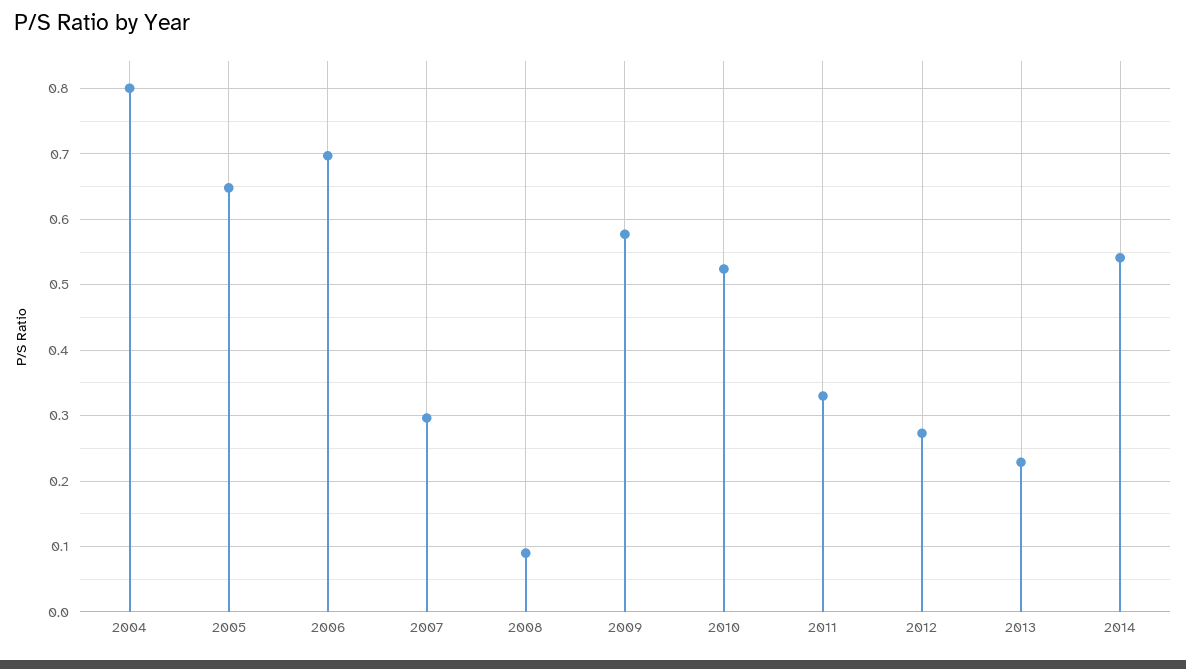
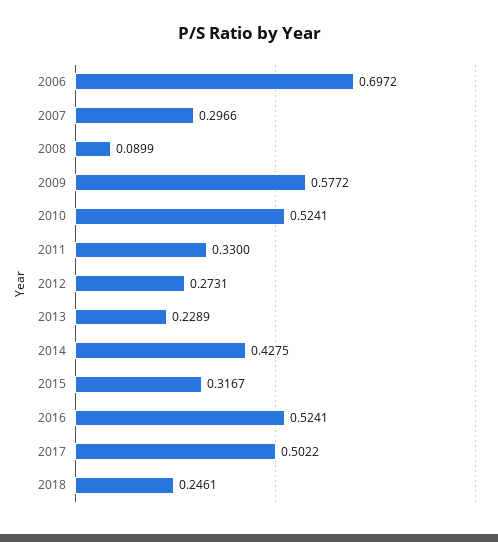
2004: 0.8 -> none
2005: 0.65 -> none
2014: 0.54 -> 0.4275
2015: none -> 0.3167
2016: none -> 0.5241
2017: none -> 0.5022
2018: none -> 0.2461

